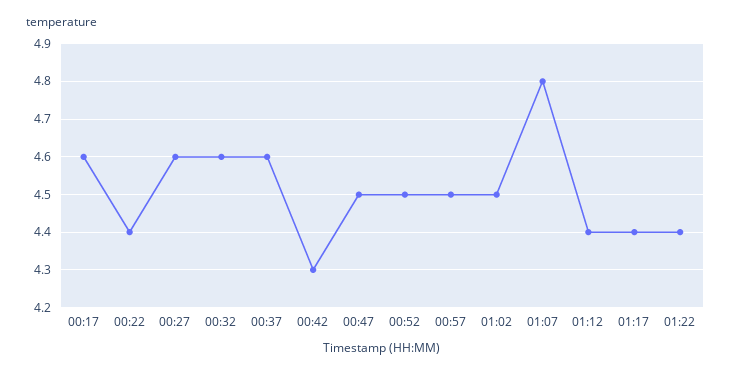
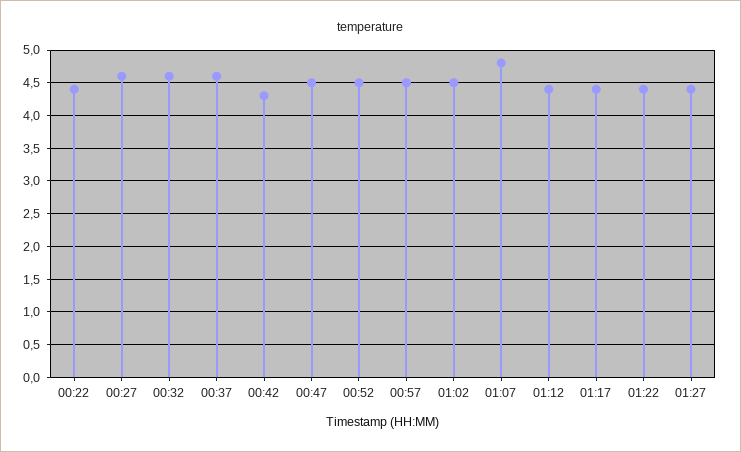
00:17: 4.6 -> none
01:27: none -> 4.4

